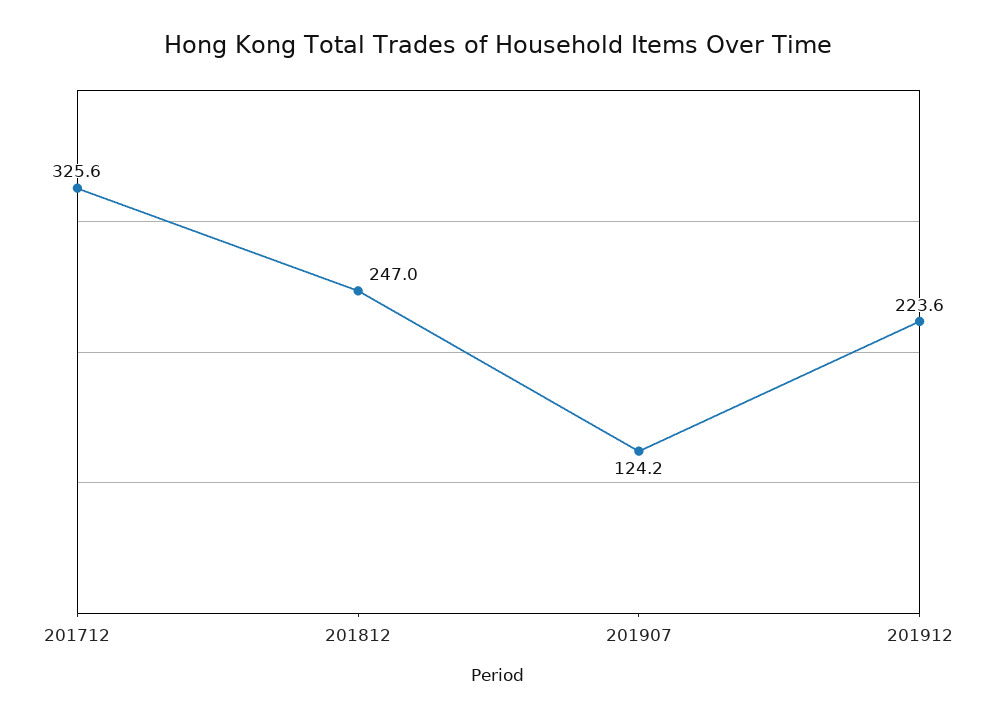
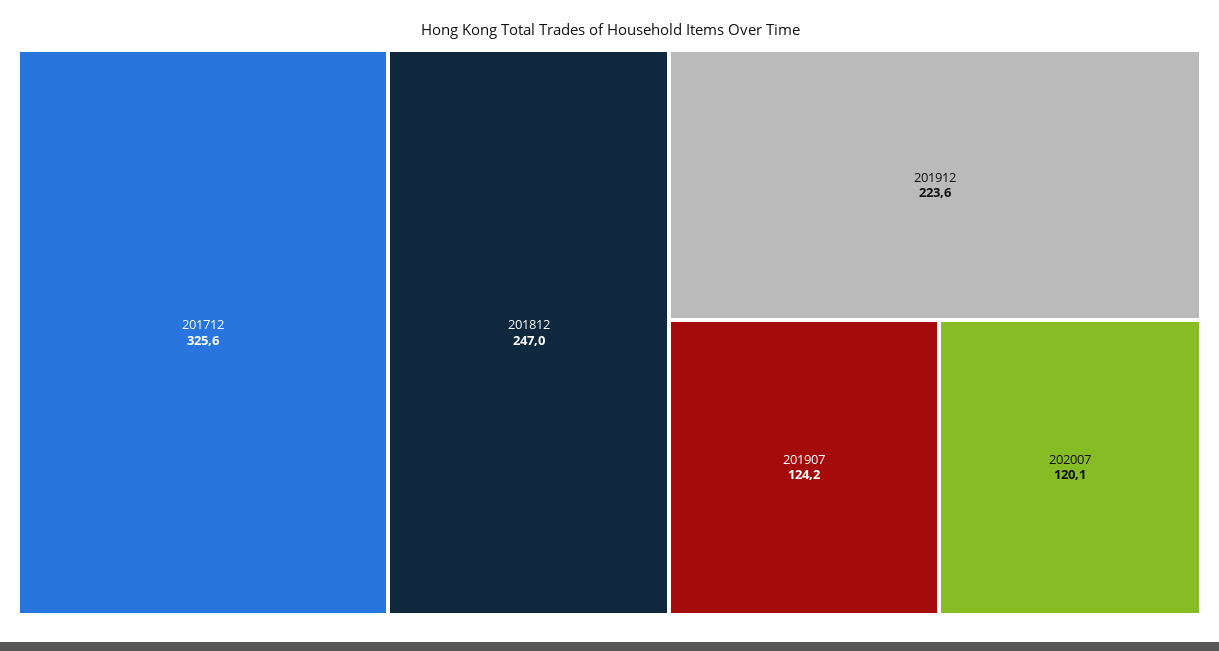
202007: none -> 120.1

